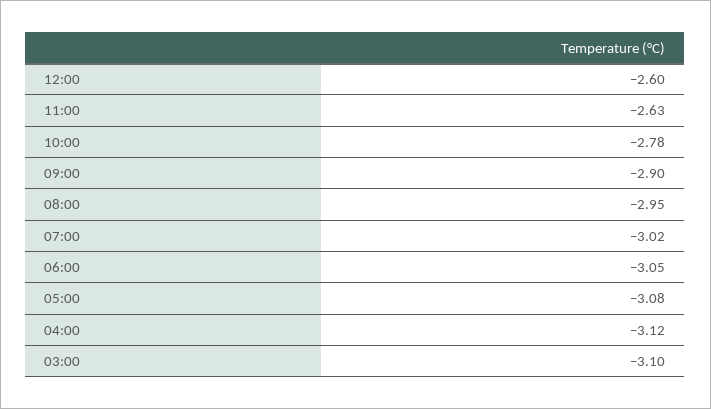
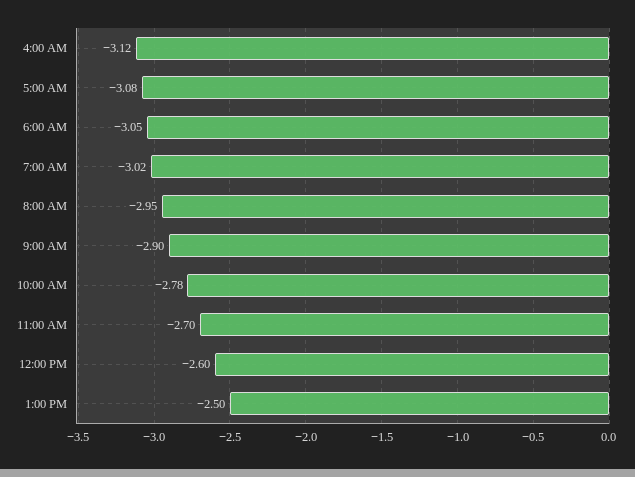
11:00: -2.63 -> -2.7
03:00: -3.1 -> none
1:00 PM: none -> -2.5

